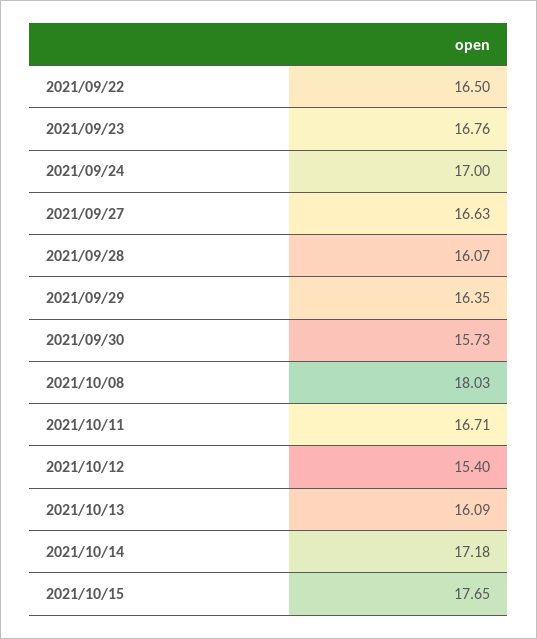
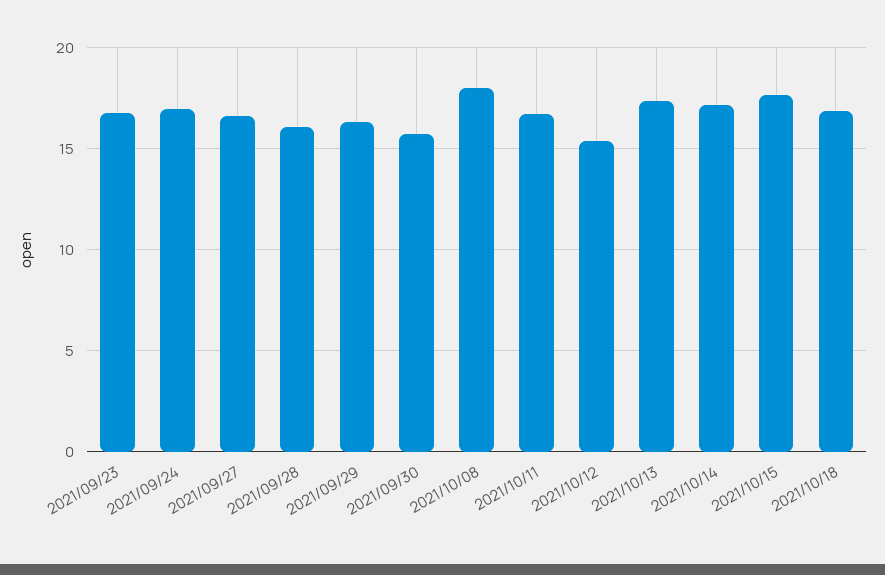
2021/09/22: 16.5 -> none
2021/10/13: 16.09 -> 17.5
2021/10/18: none -> 17

